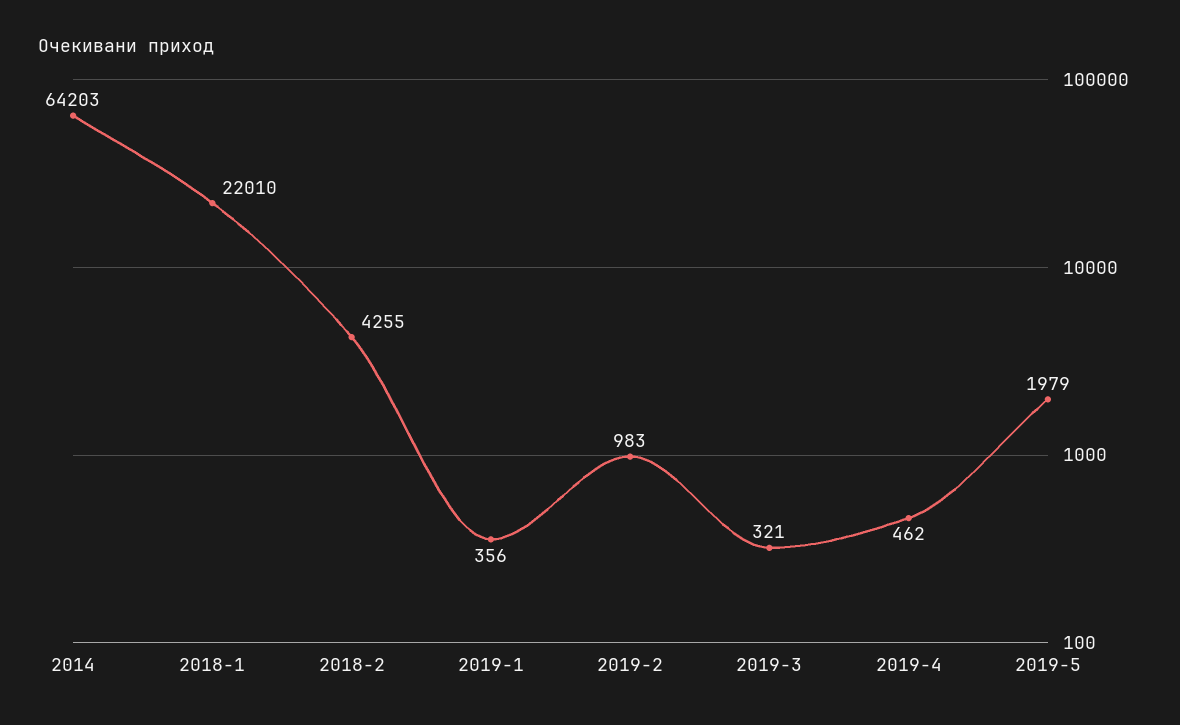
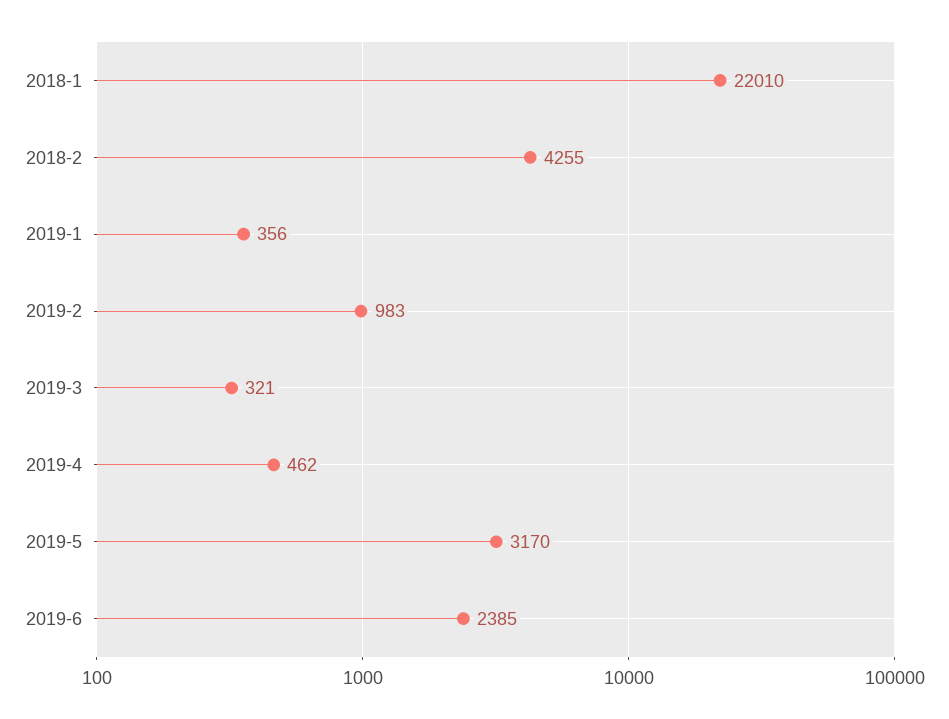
2014: 64203 -> none
2019-5: 1979 -> 3170
2019-6: none -> 2385

